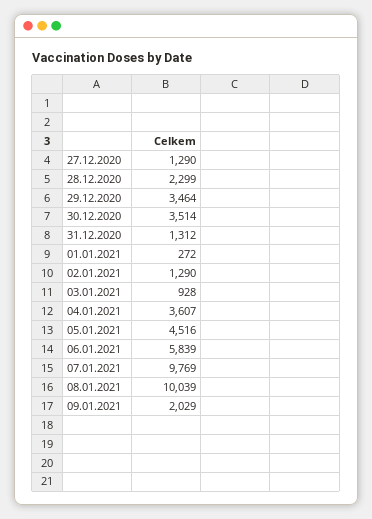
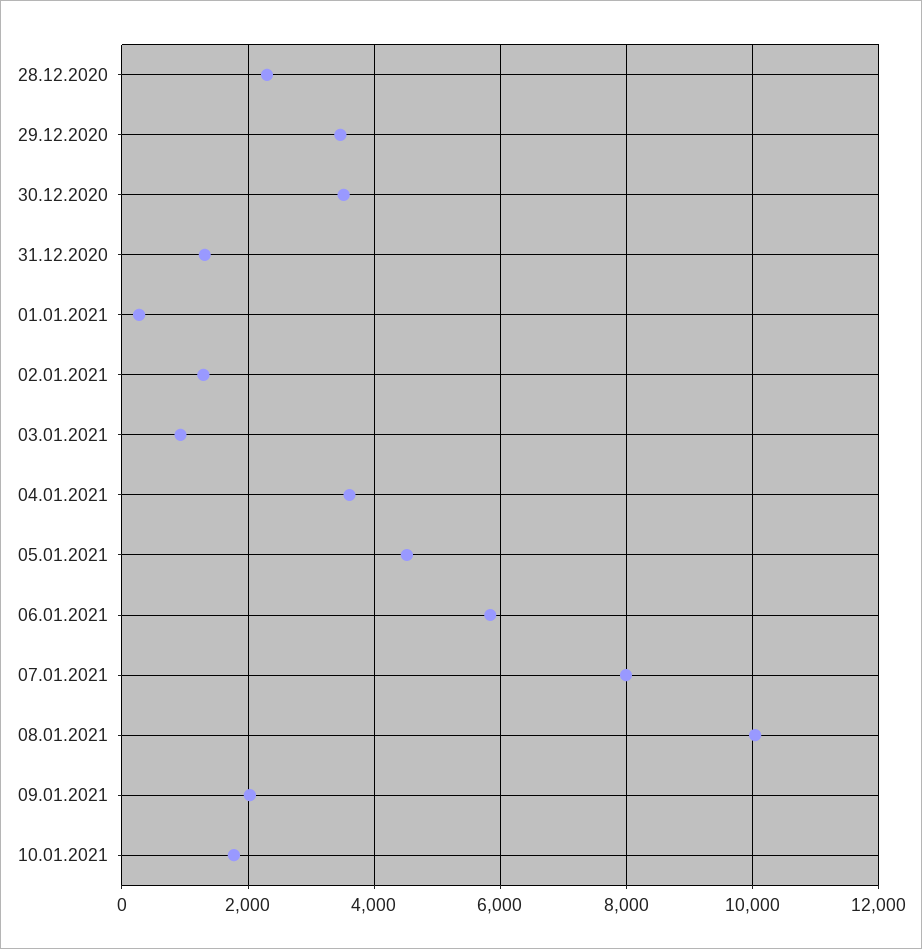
27.12.2020: 1290 -> none
07.01.2021: 9769 -> 8000
10.01.2021: none -> 1800

